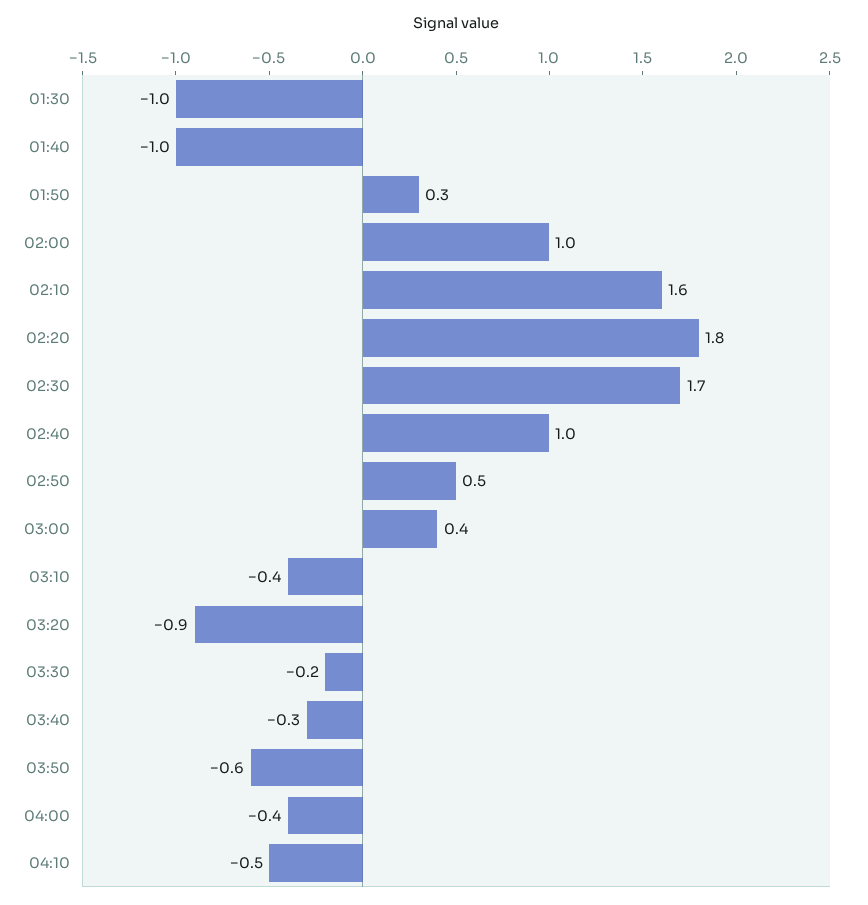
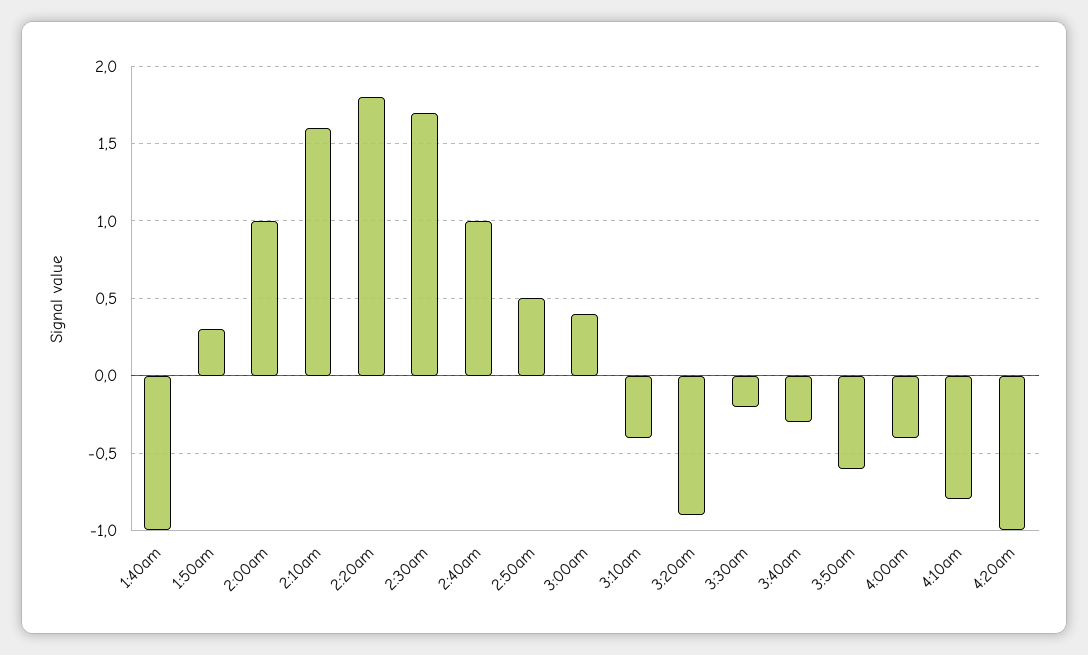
01:30: -1 -> none
04:10: -0.5 -> -0.8
4:20am: none -> -1

